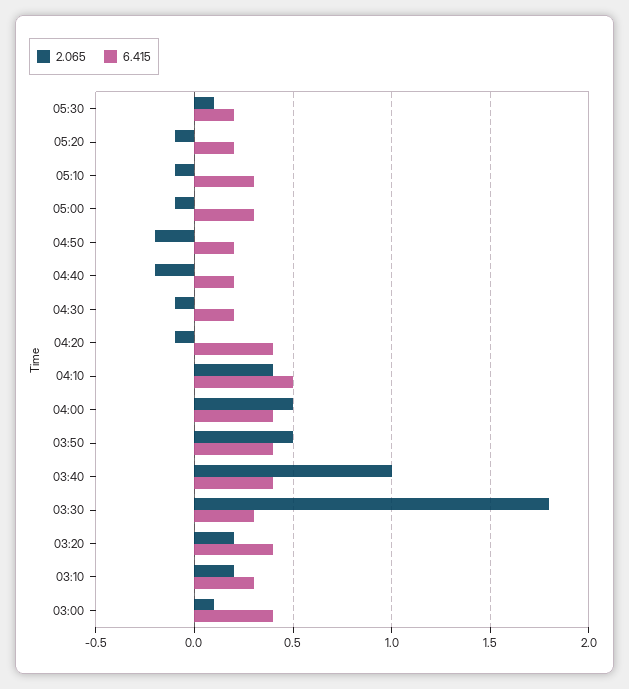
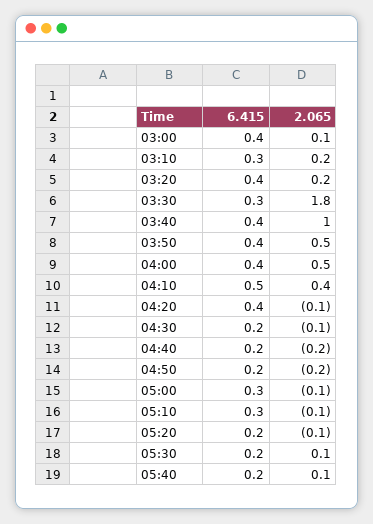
6.415, 05:40: none -> 0.2
2.065, 05:40: none -> 0.1

